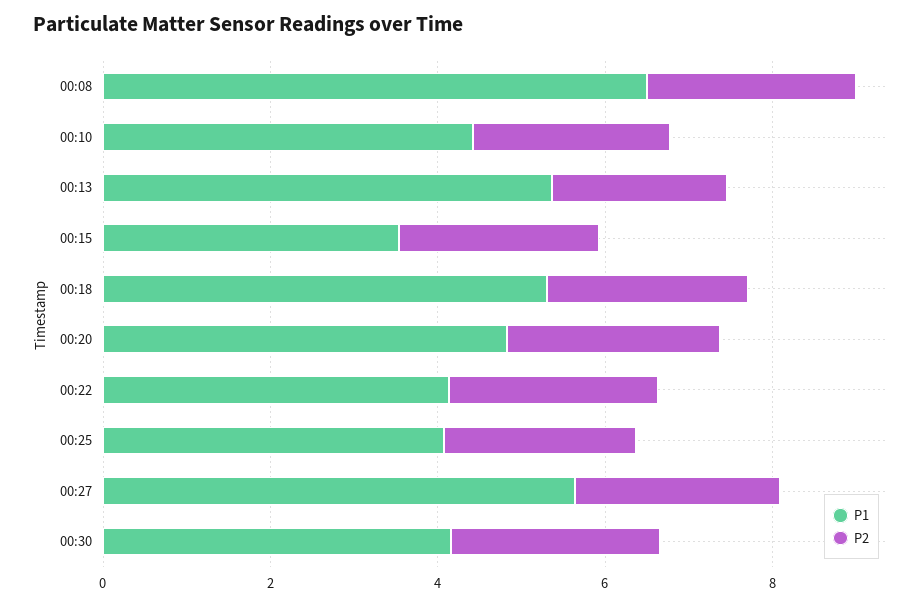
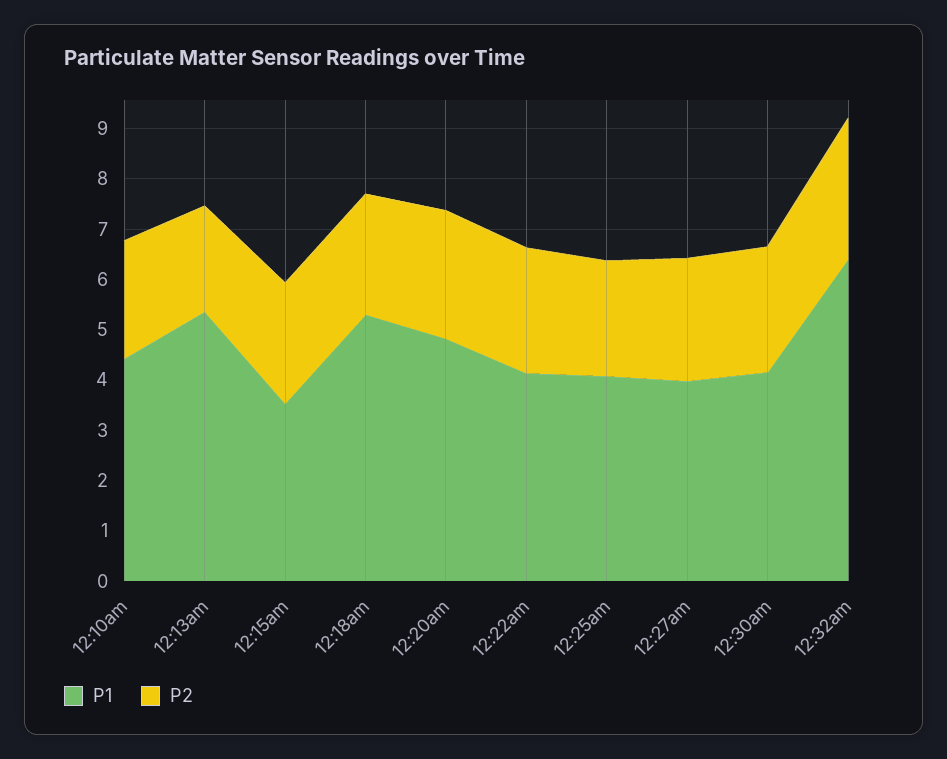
P1, 00:08: 6.5 -> none
P2, 00:08: 2.5 -> none
P1, 00:27: 5.5 -> 4
P1, 12:32am: none -> 6.4
P2, 12:32am: none -> 2.8

